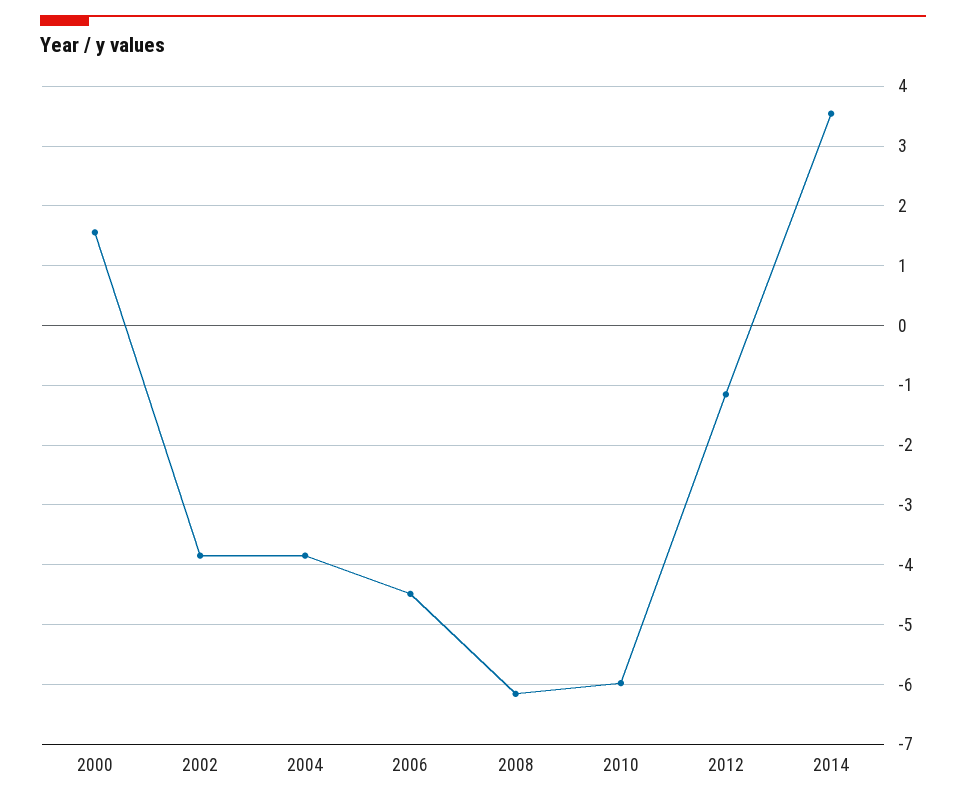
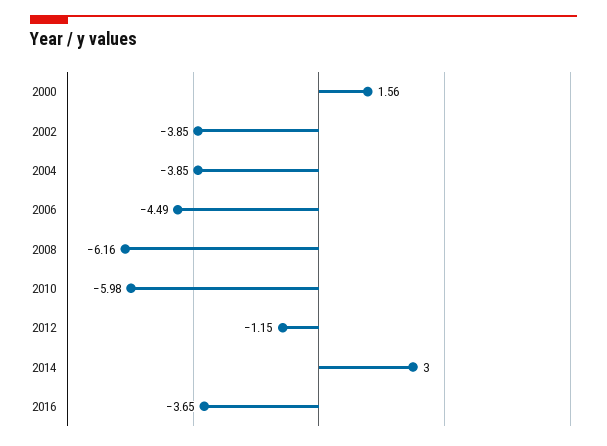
2014: 3.6 -> 3
2016: none -> -3.65

